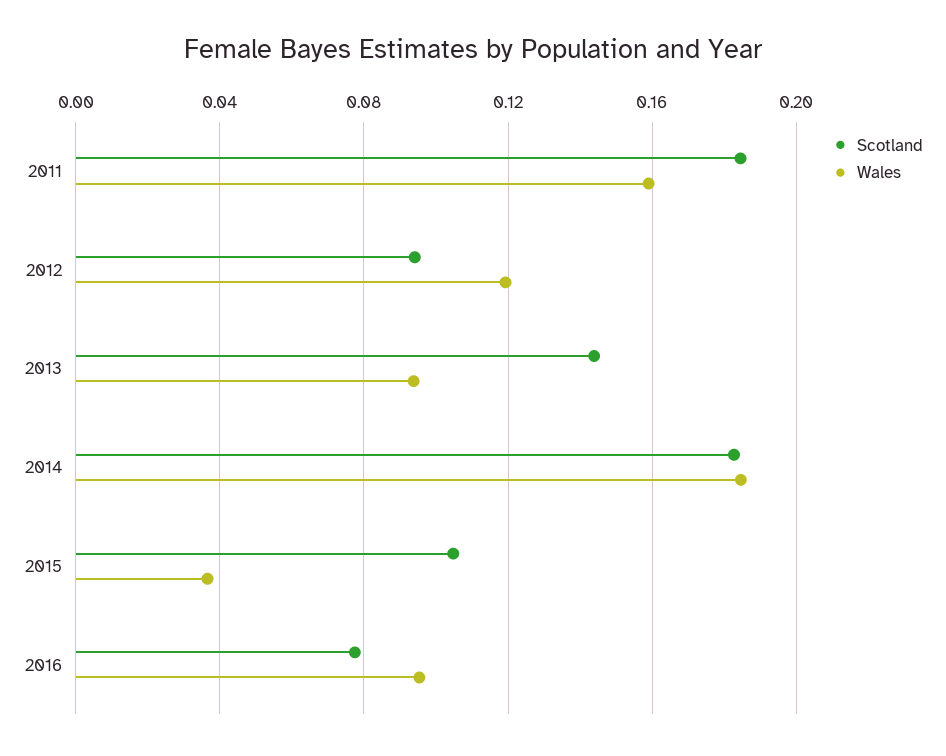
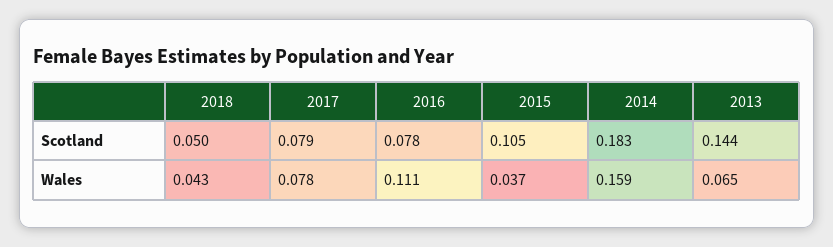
Scotland, 2011: 0.185 -> none
Wales, 2011: 0.16 -> none
Scotland, 2012: 0.095 -> none
Wales, 2012: 0.12 -> none
Wales, 2013: 0.095 -> 0.065
Wales, 2014: 0.185 -> 0.159
Wales, 2016: 0.095 -> 0.111
Scotland, 2018: none -> 0.05
Scotland, 2017: none -> 0.079
Wales, 2018: none -> 0.043
Wales, 2017: none -> 0.078

